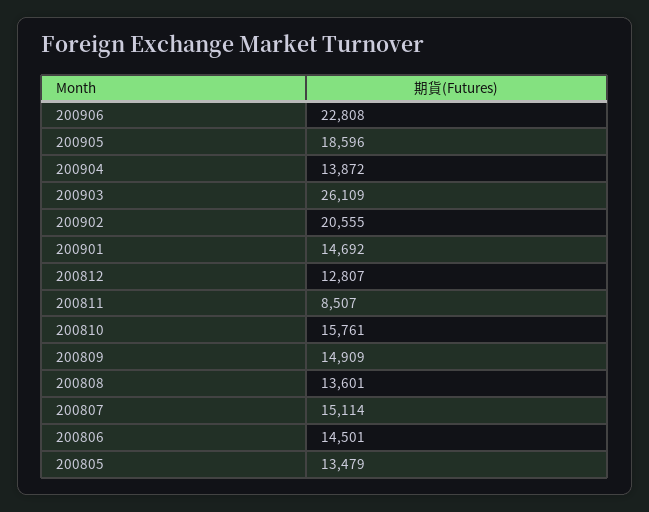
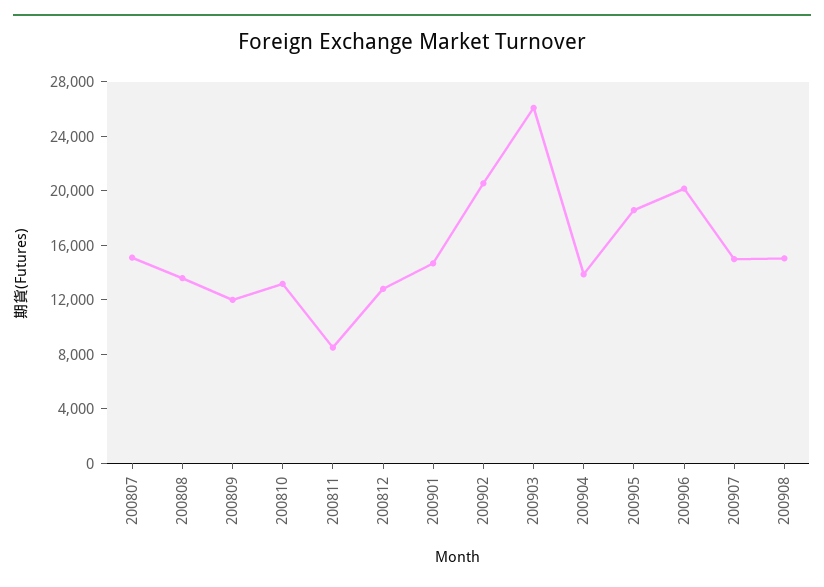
200906: 22808 -> 20000
200810: 15761 -> 13000
200809: 14909 -> 12000
200806: 14501 -> none
200805: 13479 -> none
200907: none -> 15000
200908: none -> 15000

